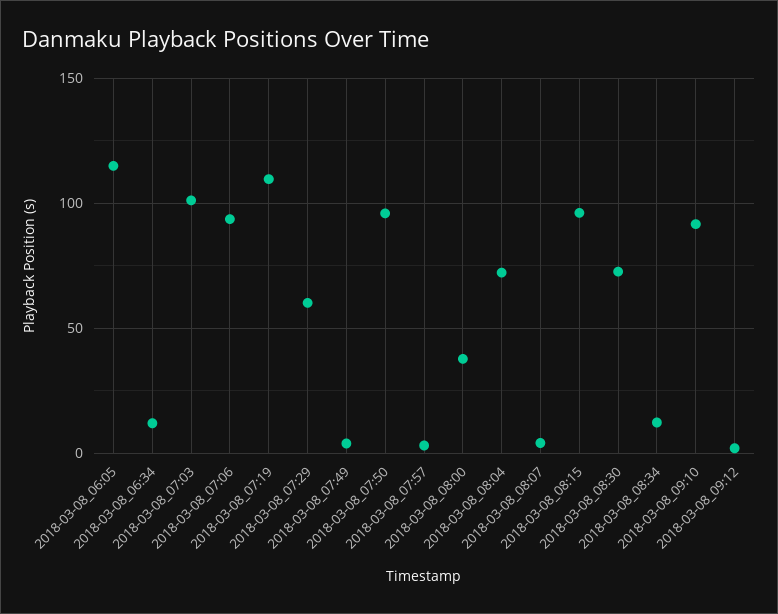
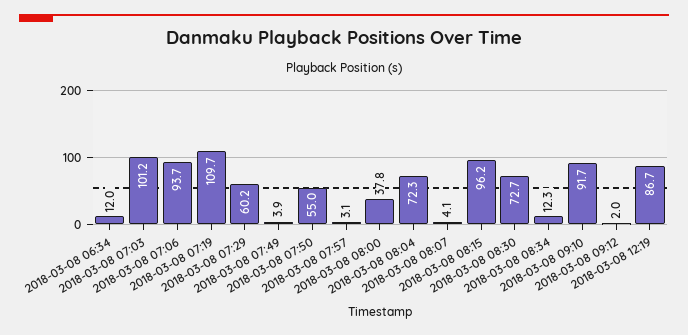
2018-03-08_06:05: 115 -> none
2018-03-08_07:50: 95 -> 55
2018-03-08 12:19: none -> 86.7

